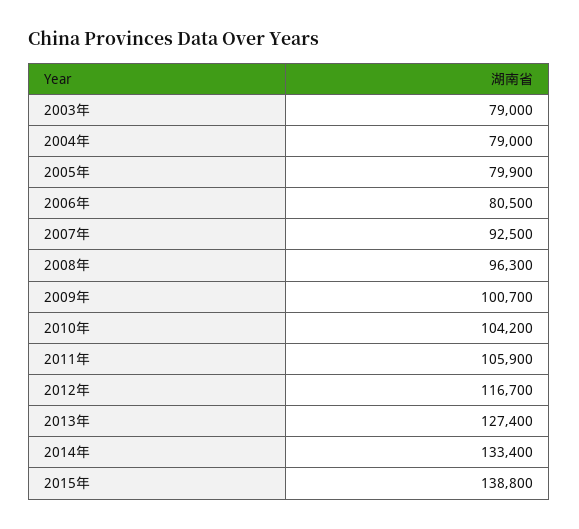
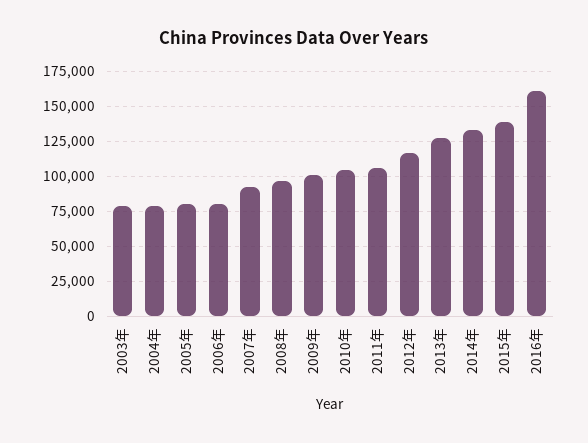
2016年: none -> 160000

